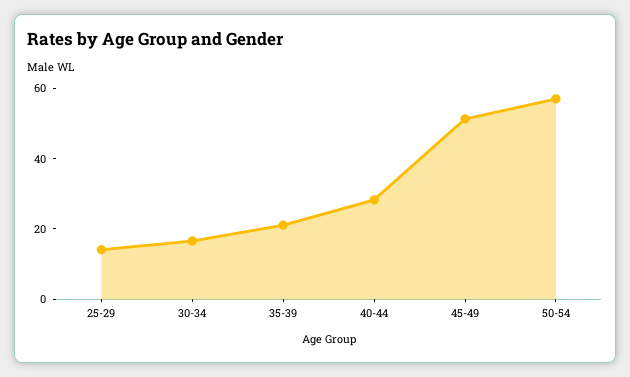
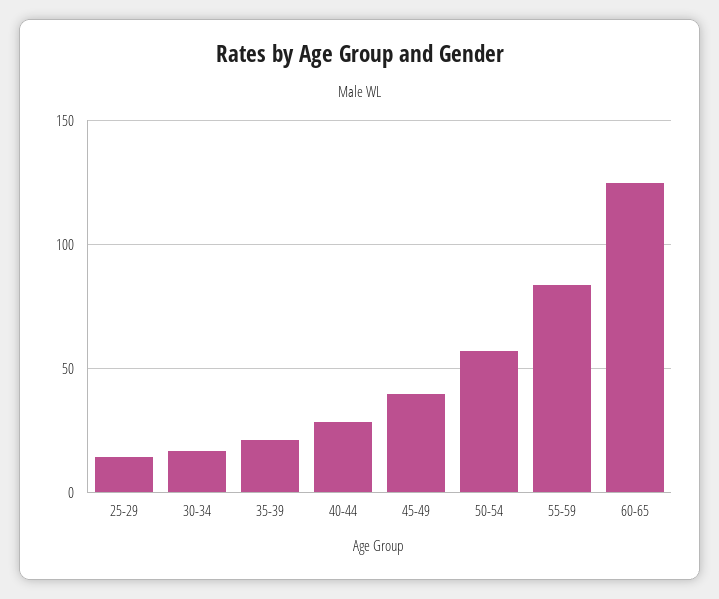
45-49: 50 -> 40
55-59: none -> 85
60-65: none -> 125

